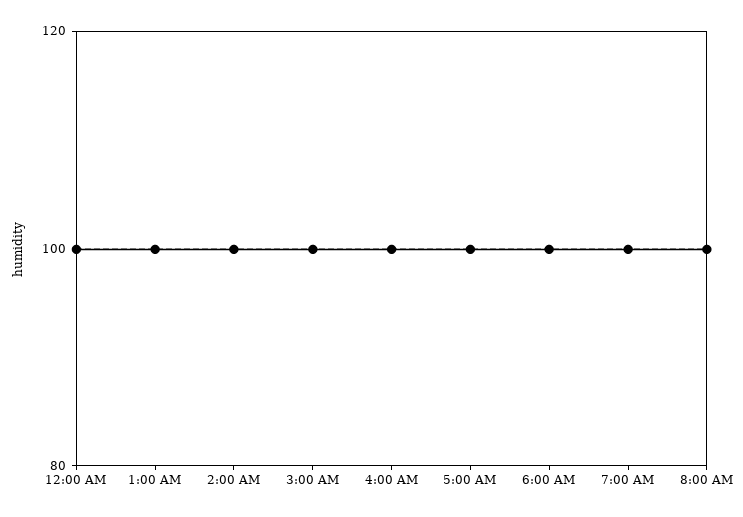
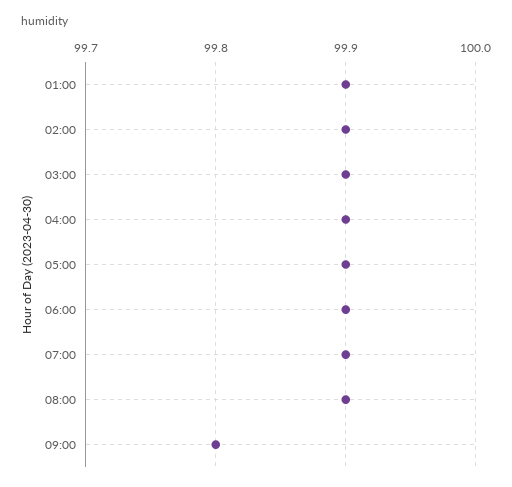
12:00 AM: 100 -> none
09:00: none -> 99.8

